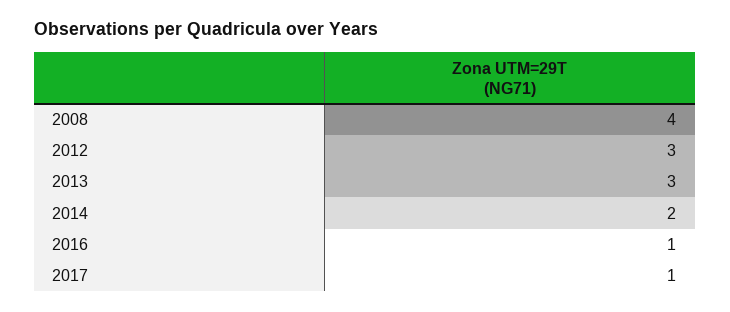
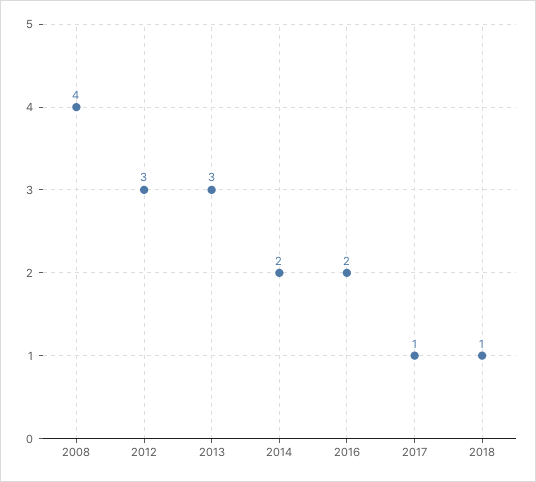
2016: 1 -> 2
2018: none -> 1

